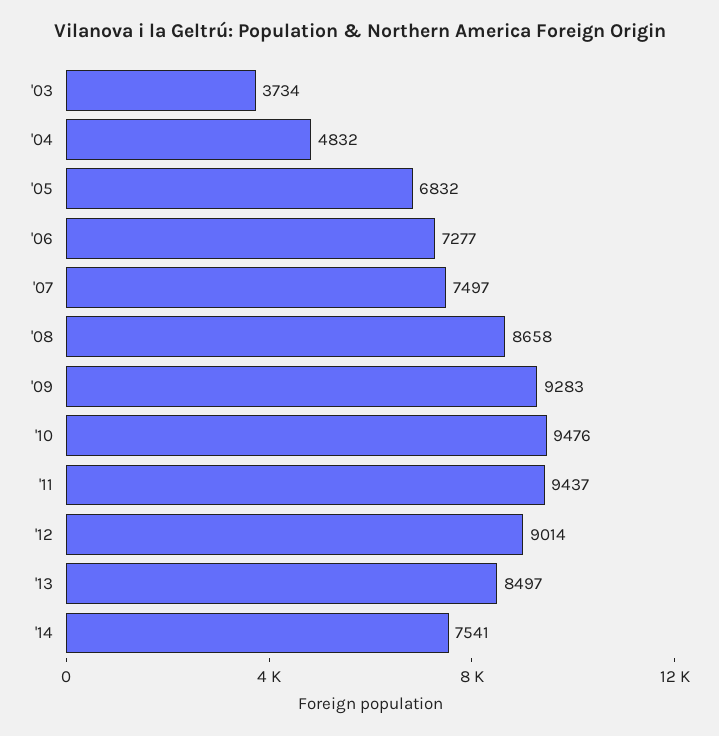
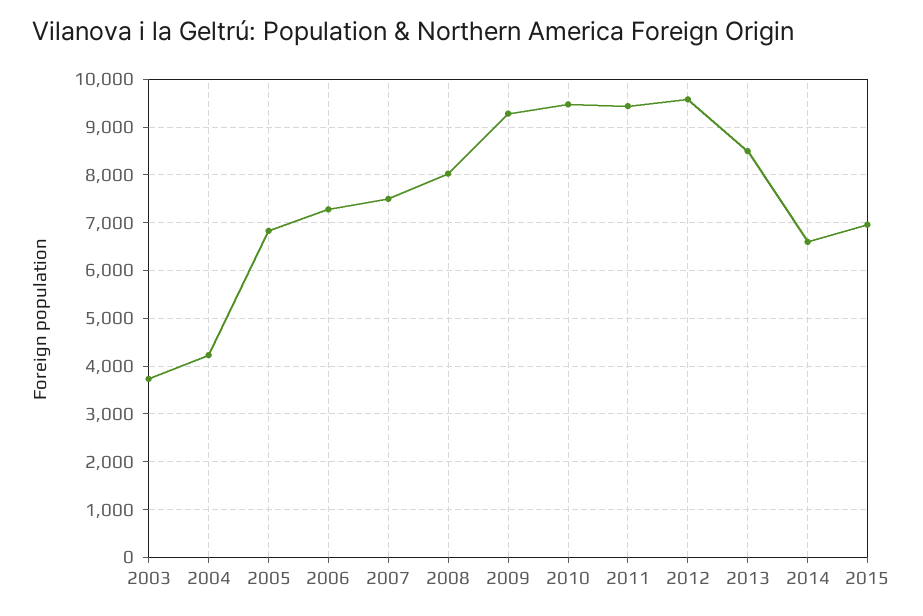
'04: 4832 -> 4200
'08: 8658 -> 8000
'12: 9014 -> 9600
'14: 7541 -> 6600
2015: none -> 7000

